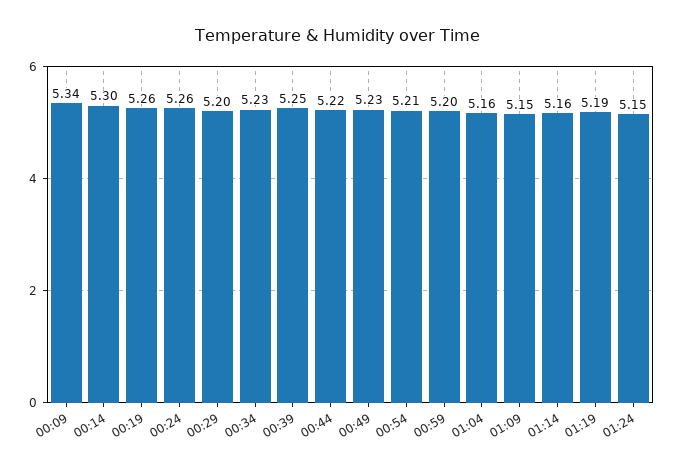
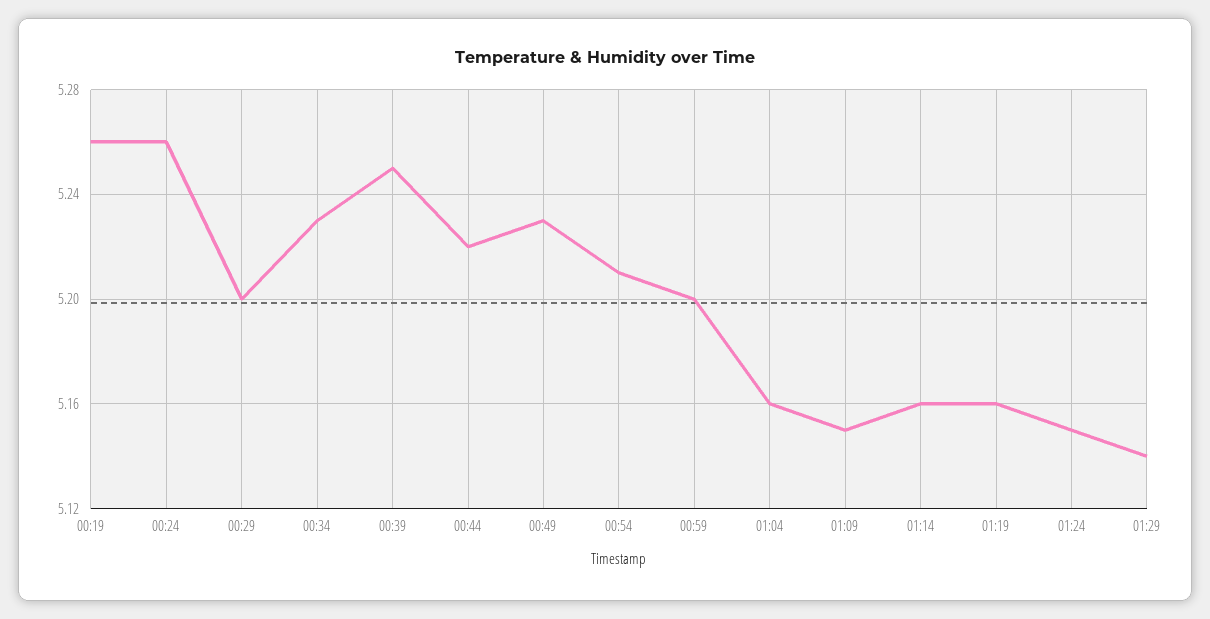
00:09: 5.34 -> none
00:14: 5.3 -> none
01:19: 5.19 -> 5.16
01:29: none -> 5.14

